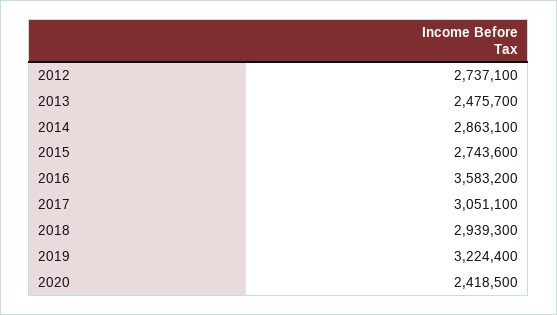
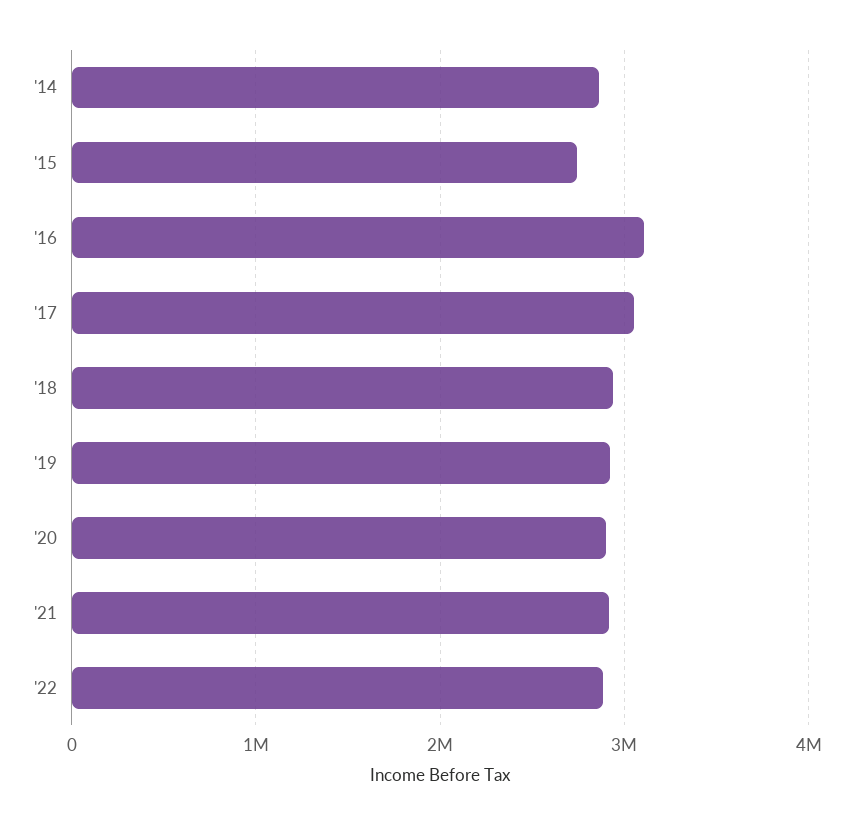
2012: 2737100 -> none
2013: 2475700 -> none
2016: 3583200 -> 3100000
2019: 3224400 -> 2900000
2020: 2418500 -> 2900000
'21: none -> 2900000
'22: none -> 2900000

